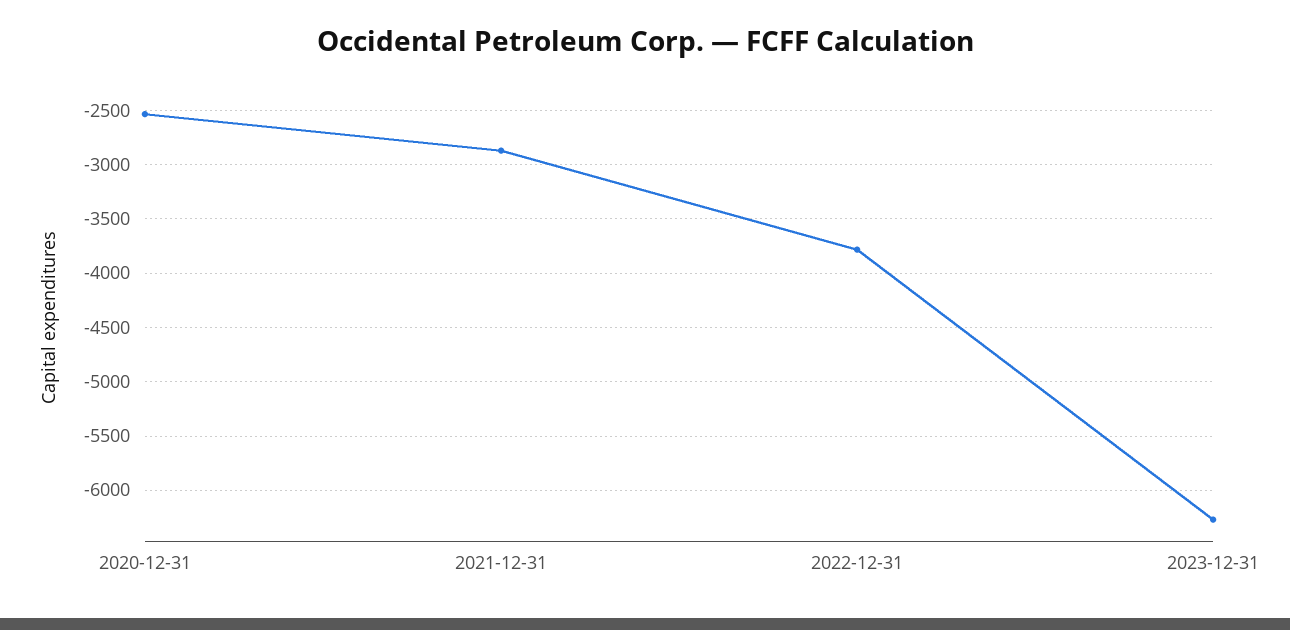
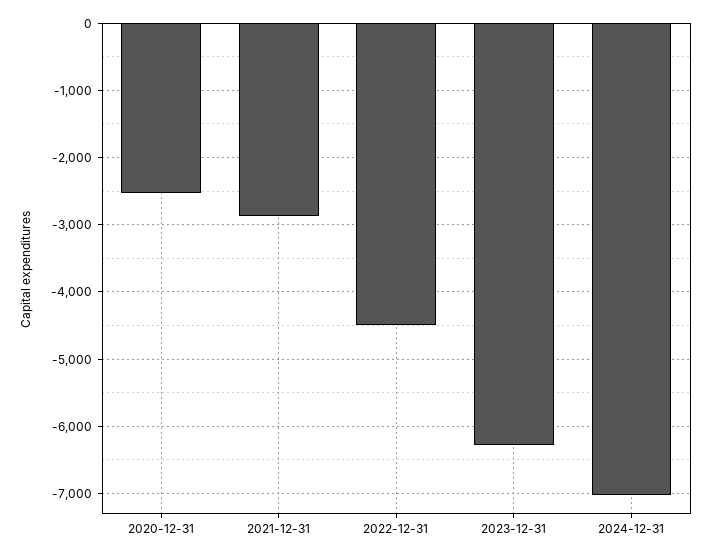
2022-12-31: -3800 -> -4500
2024-12-31: none -> -7000

